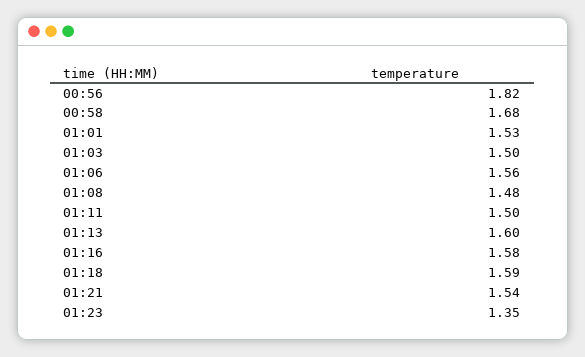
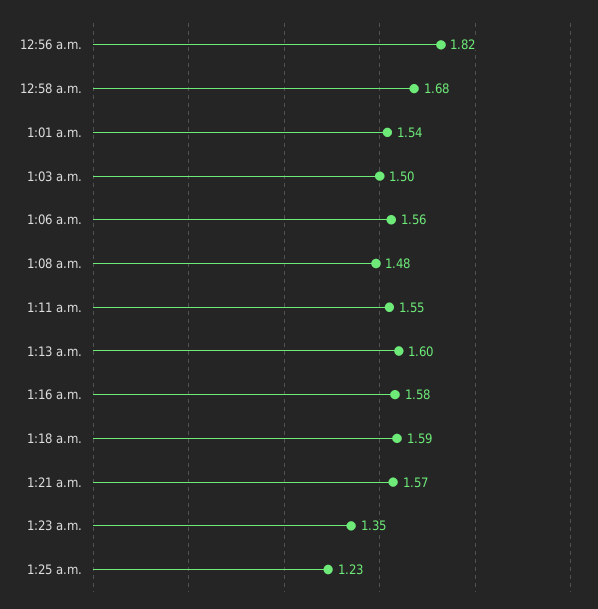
01:01: 1.53 -> 1.54
01:11: 1.5 -> 1.55
01:21: 1.54 -> 1.57
1:25 a.m.: none -> 1.23

